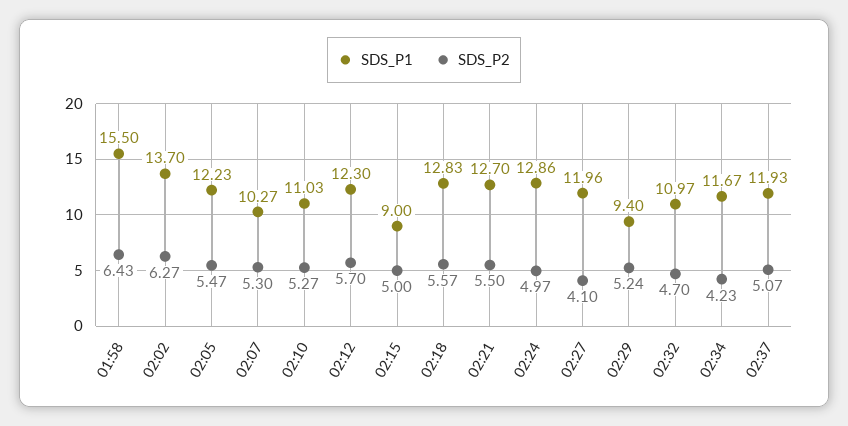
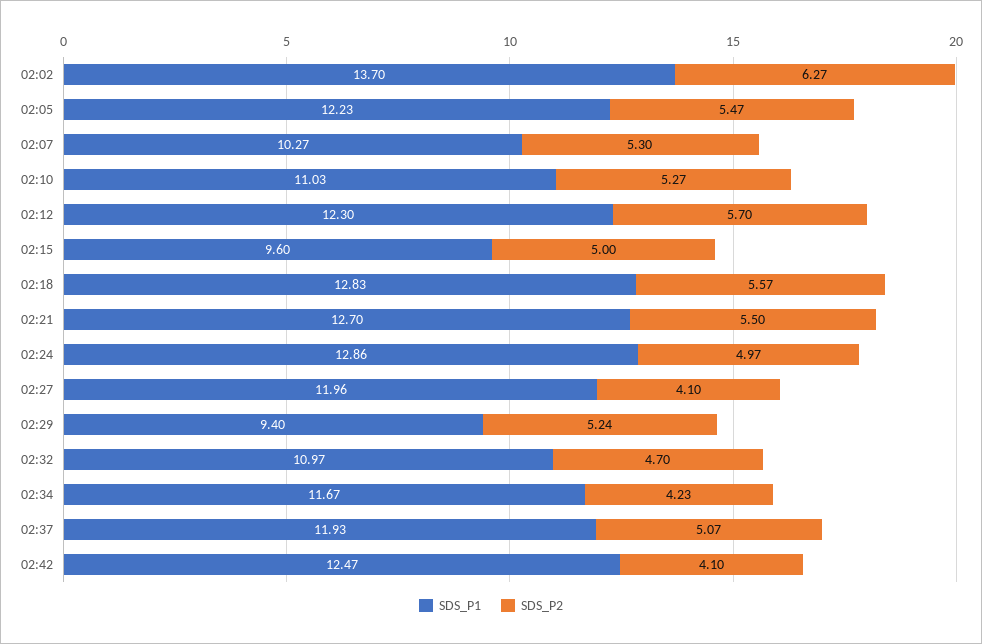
SDS_P1, 01:58: 15.5 -> none
SDS_P2, 01:58: 6.43 -> none
SDS_P1, 02:15: 9 -> 9.6
SDS_P1, 02:42: none -> 12.47
SDS_P2, 02:42: none -> 4.1

